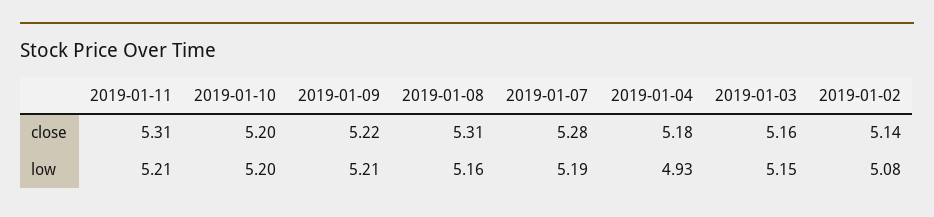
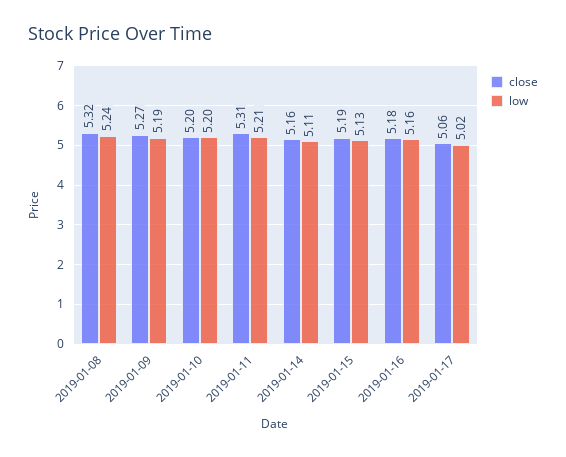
close, 2019-01-09: 5.22 -> 5.27
close, 2019-01-08: 5.31 -> 5.32
close, 2019-01-07: 5.28 -> none
close, 2019-01-04: 5.18 -> none
close, 2019-01-03: 5.16 -> none
close, 2019-01-02: 5.14 -> none
low, 2019-01-09: 5.21 -> 5.19
low, 2019-01-08: 5.16 -> 5.24
low, 2019-01-07: 5.19 -> none
low, 2019-01-04: 4.93 -> none
low, 2019-01-03: 5.15 -> none
low, 2019-01-02: 5.08 -> none
close, 2019-01-14: none -> 5.16
low, 2019-01-14: none -> 5.11
close, 2019-01-15: none -> 5.19
low, 2019-01-15: none -> 5.13
close, 2019-01-16: none -> 5.18
low, 2019-01-16: none -> 5.16
close, 2019-01-17: none -> 5.06
low, 2019-01-17: none -> 5.02

